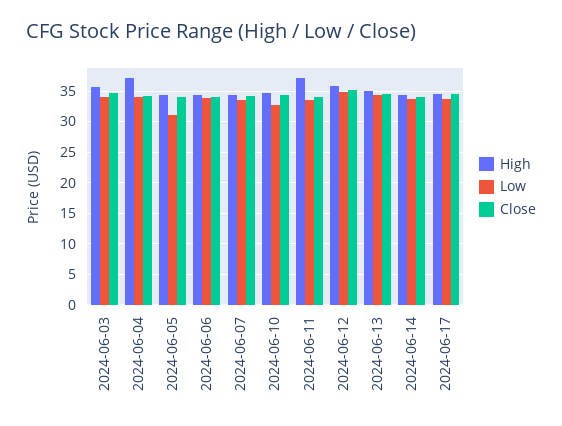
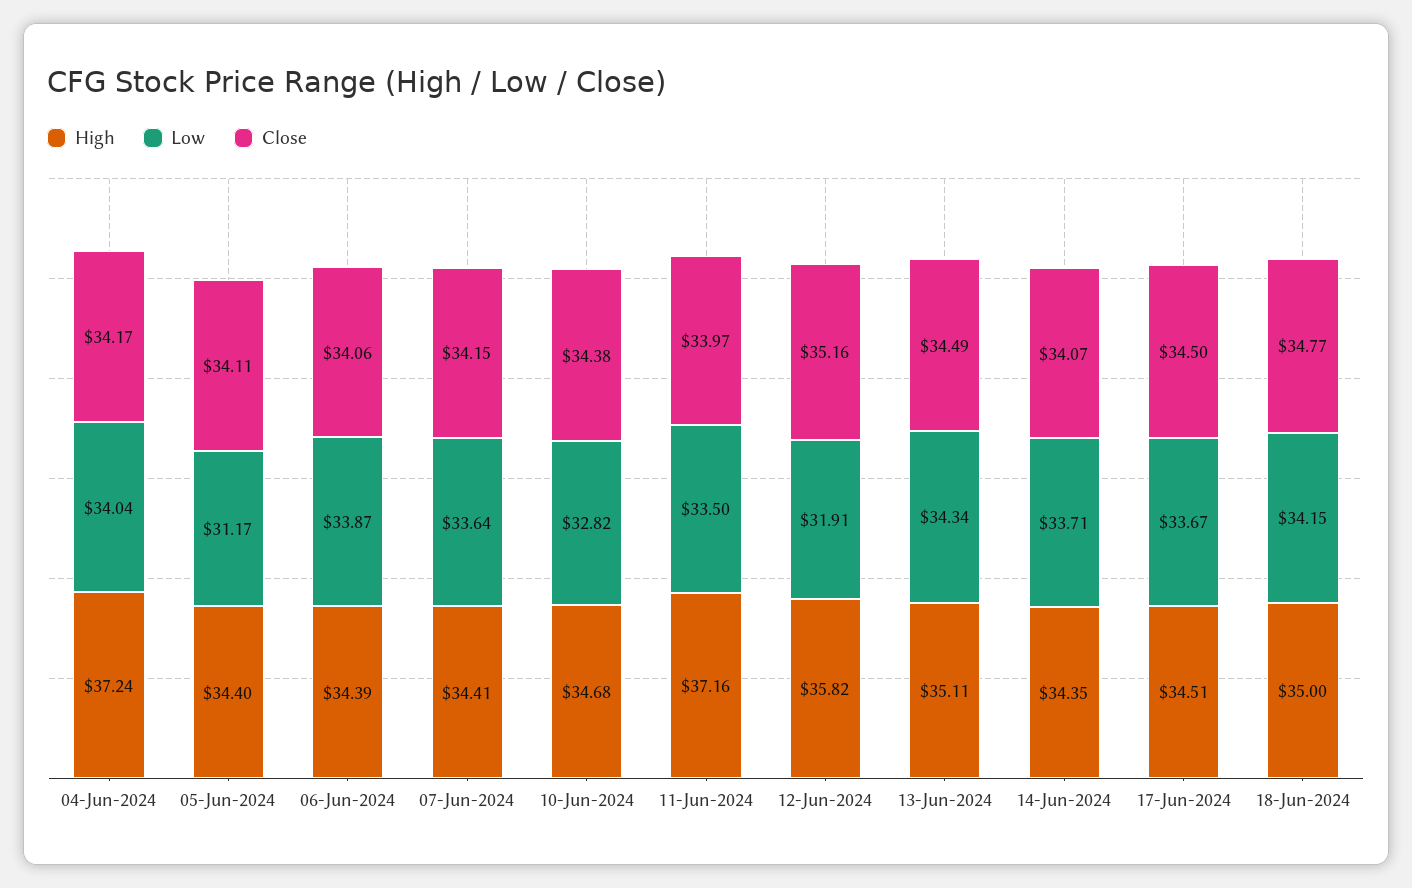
High, 2024-06-03: 36 -> none
Low, 2024-06-03: 34 -> none
Close, 2024-06-03: 35 -> none
Low, 2024-06-12: 35 -> 31.91
High, 18-Jun-2024: none -> 35
Low, 18-Jun-2024: none -> 34.15
Close, 18-Jun-2024: none -> 34.77

